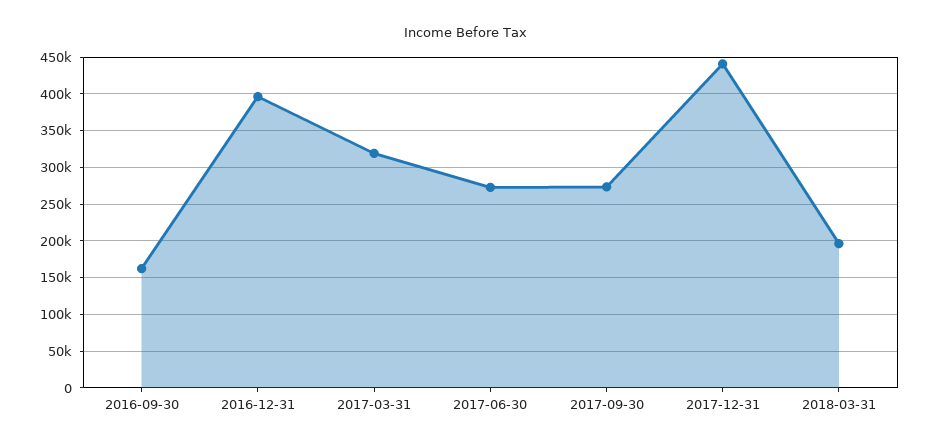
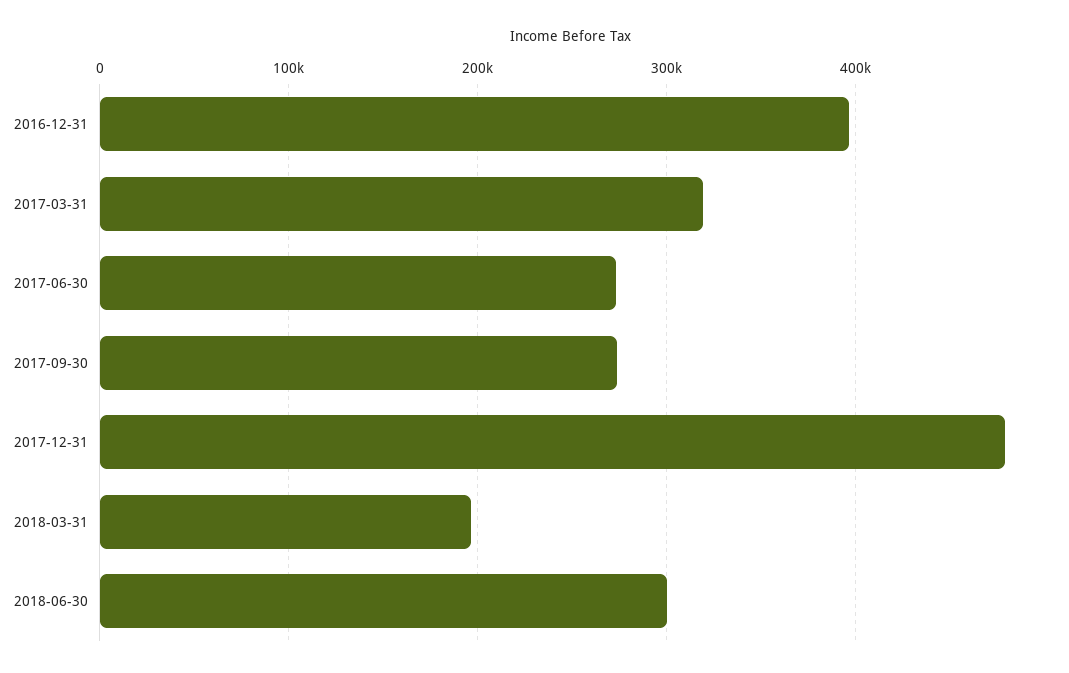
2016-09-30: 160000 -> none
2017-12-31: 440000 -> 480000
2018-06-30: none -> 300000

